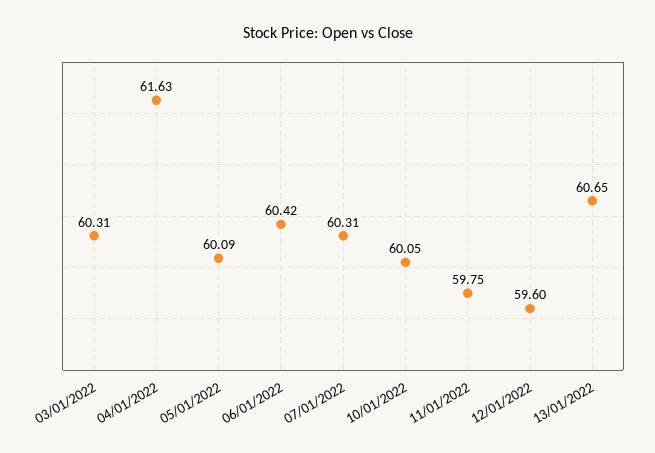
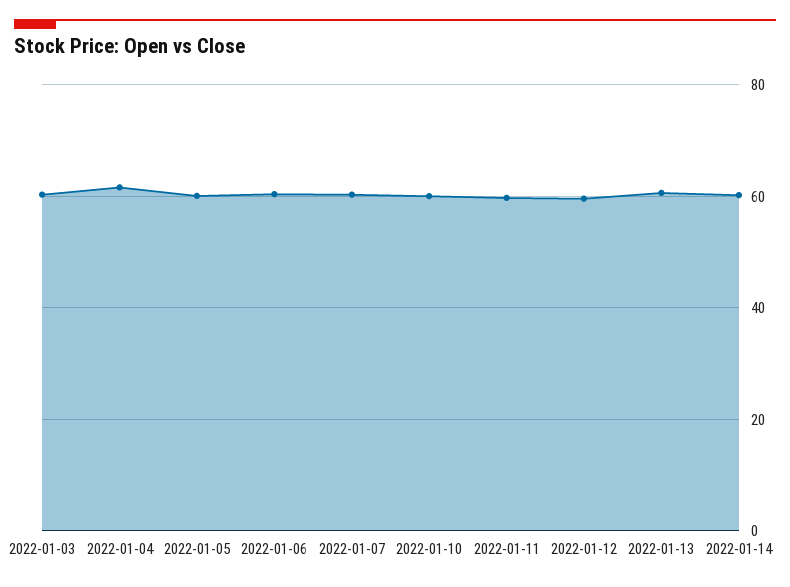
2022-01-14: none -> 60

